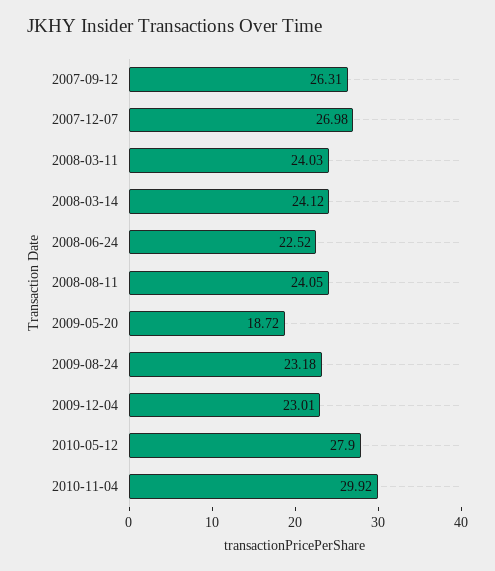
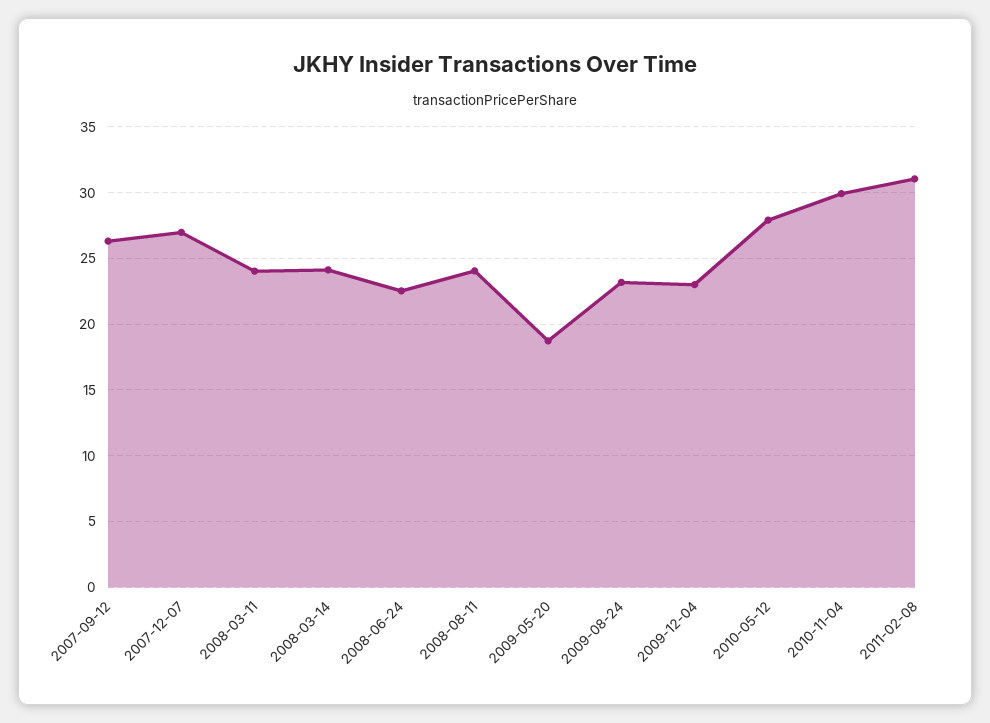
2011-02-08: none -> 31

